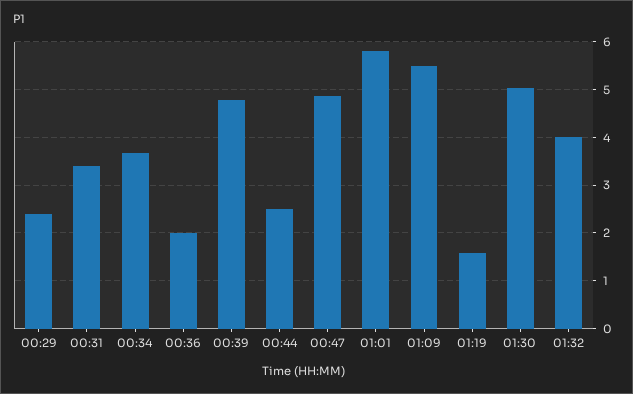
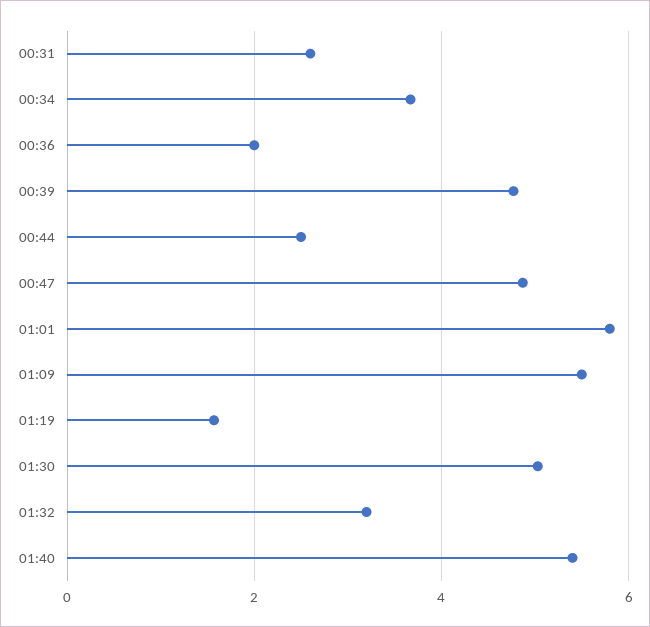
00:29: 2.4 -> none
00:31: 3.4 -> 2.6
01:32: 4 -> 3.2
01:40: none -> 5.4

